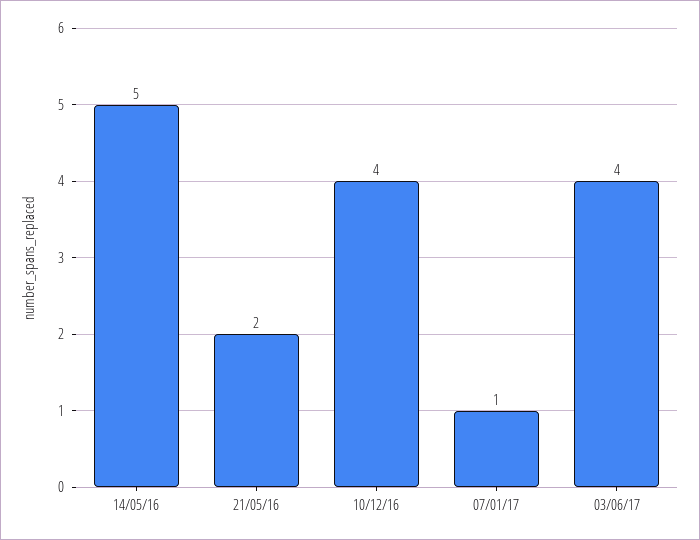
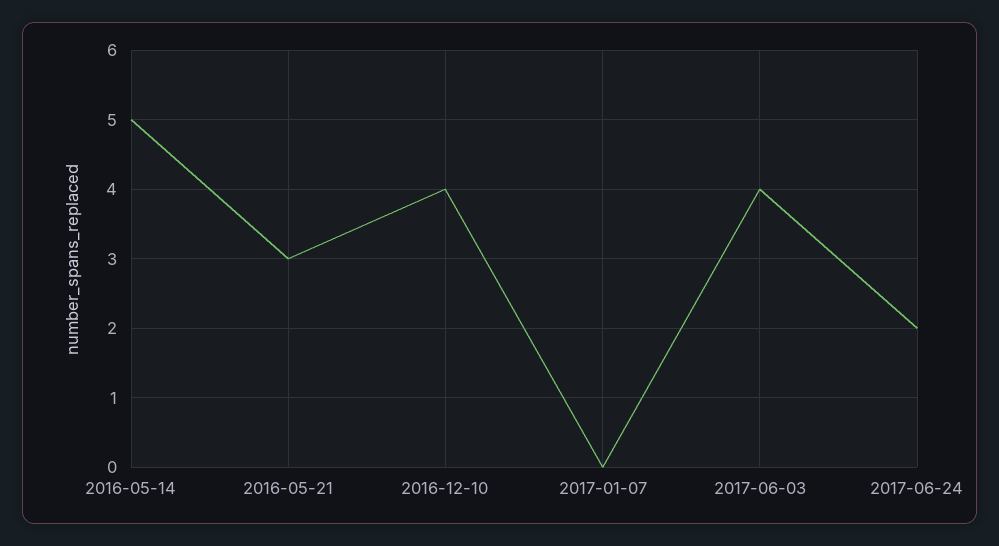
21/05/16: 2 -> 3
07/01/17: 1 -> 0
2017-06-24: none -> 2

